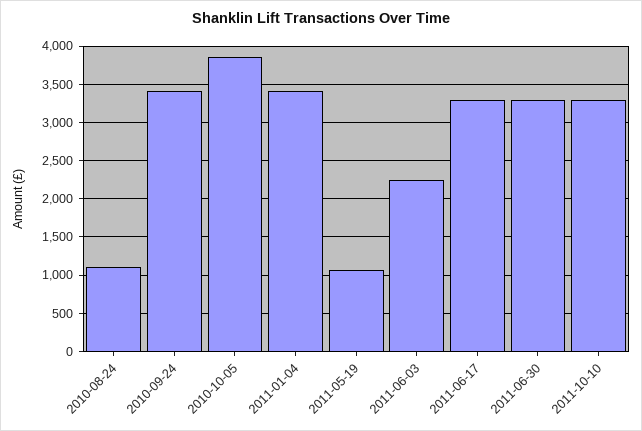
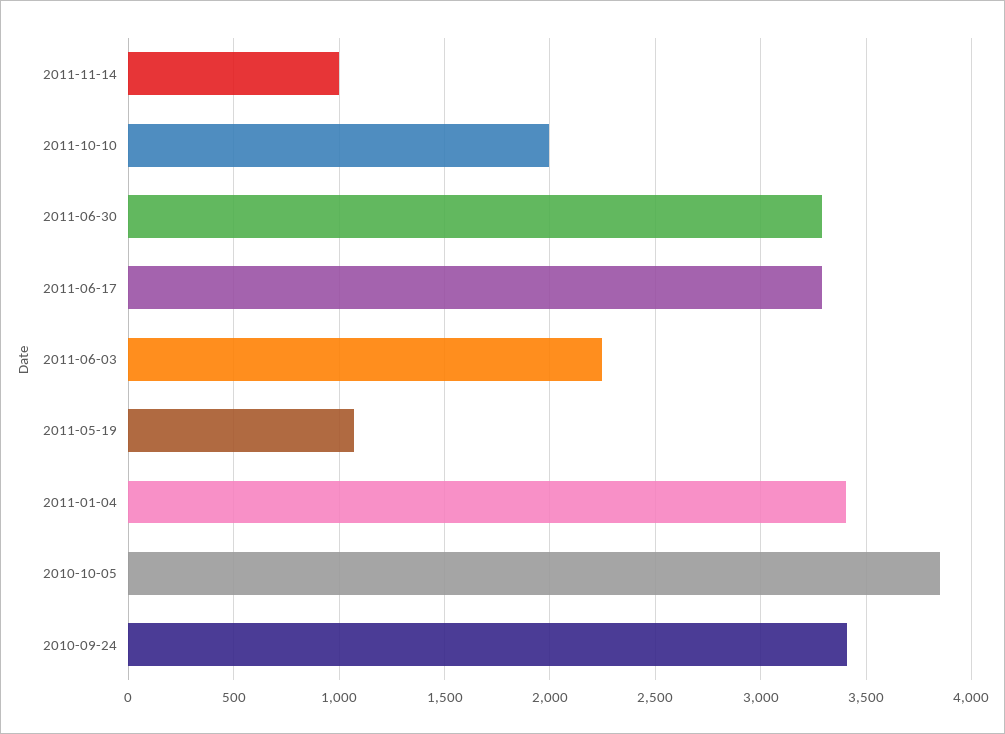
2010-08-24: 1100 -> none
2011-10-10: 3300 -> 2000
2011-11-14: none -> 1000

